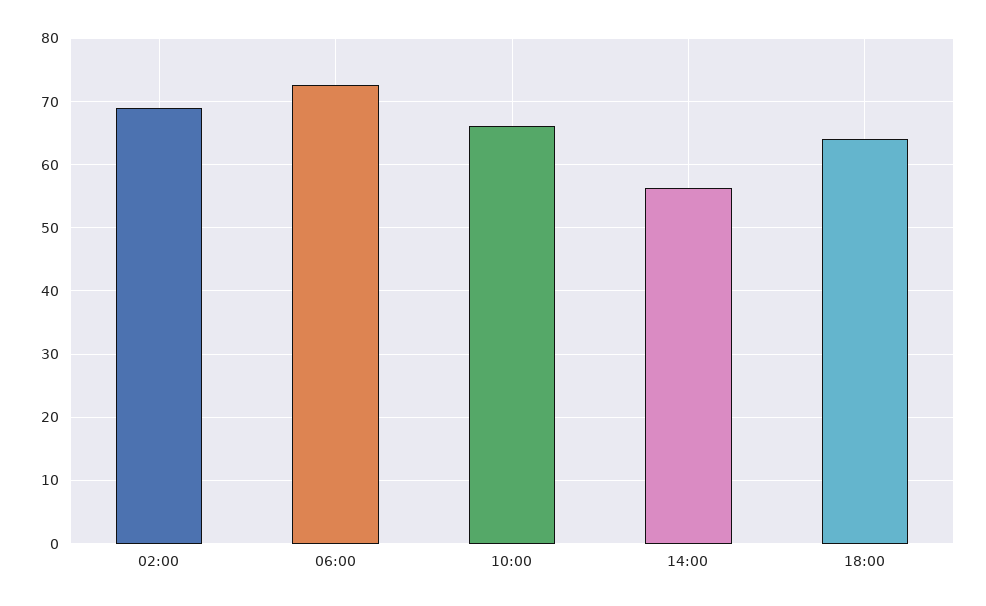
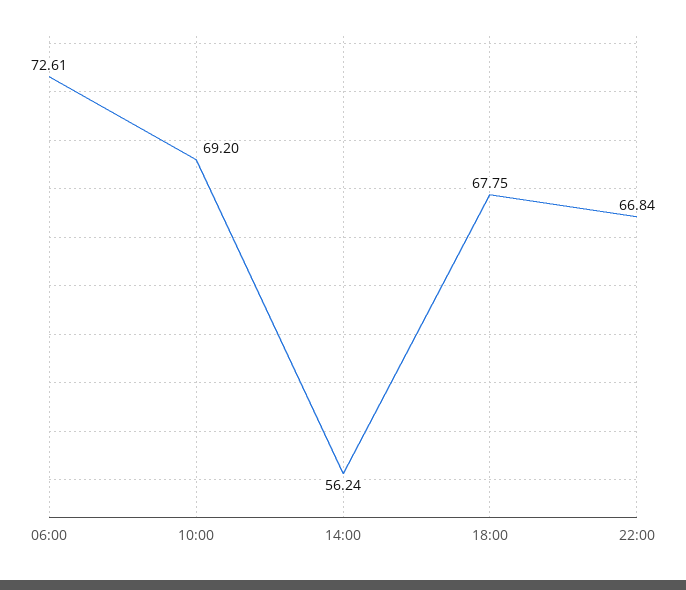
02:00: 69 -> none
10:00: 66 -> 69.2
18:00: 64 -> 67.75
22:00: none -> 66.84

